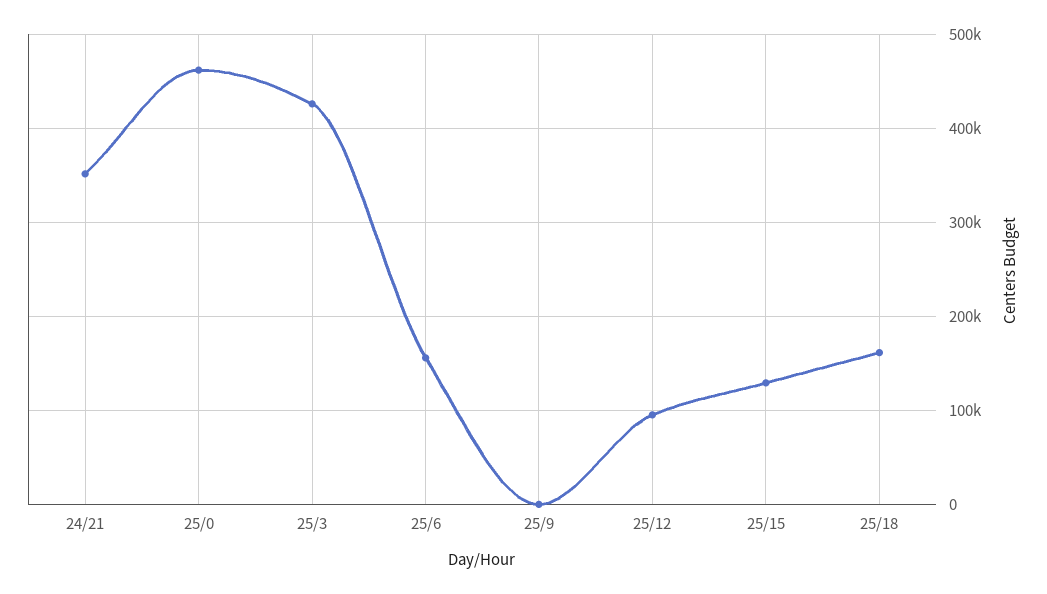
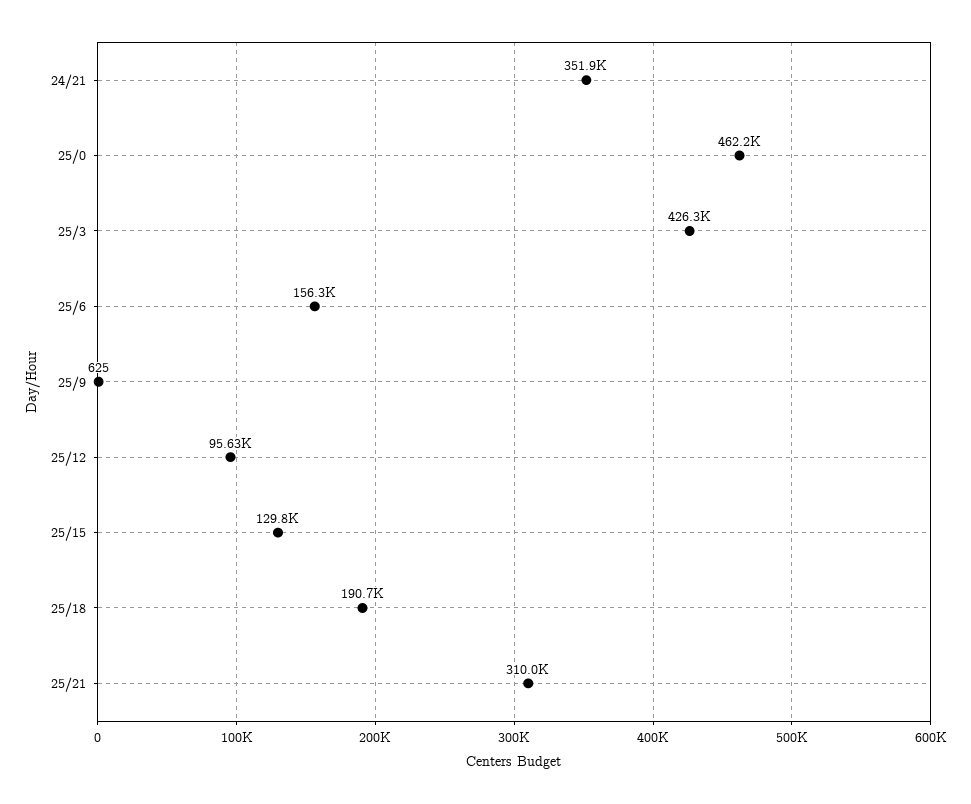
25/18: 160000 -> 190700
25/21: none -> 310000

